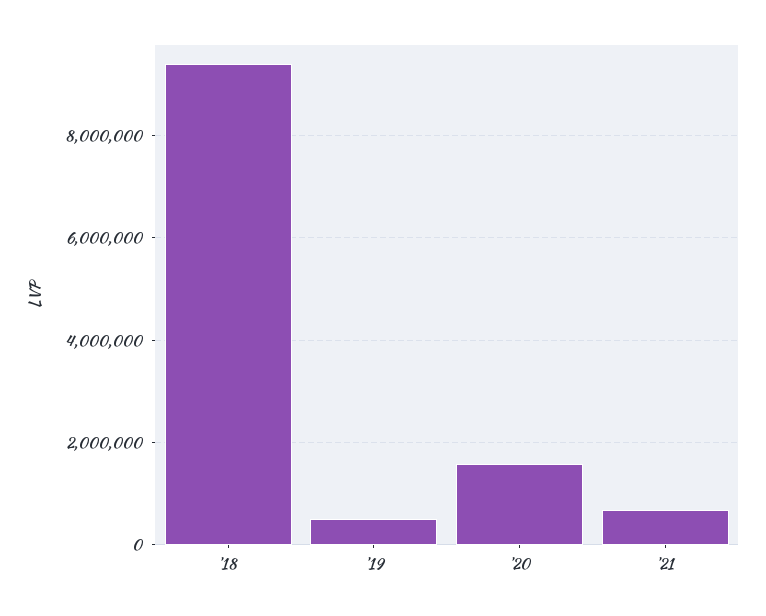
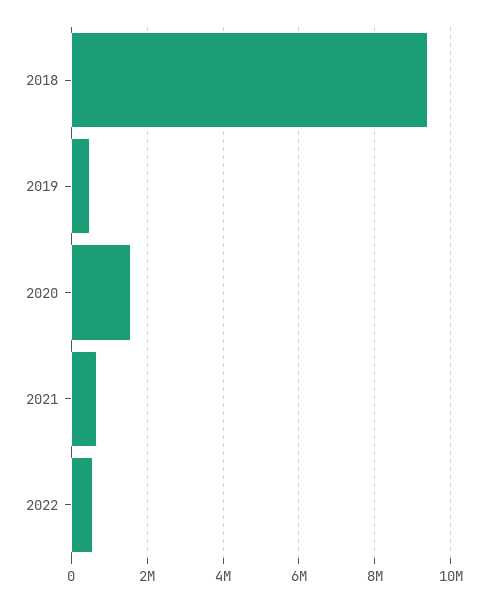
2022: none -> 600000

